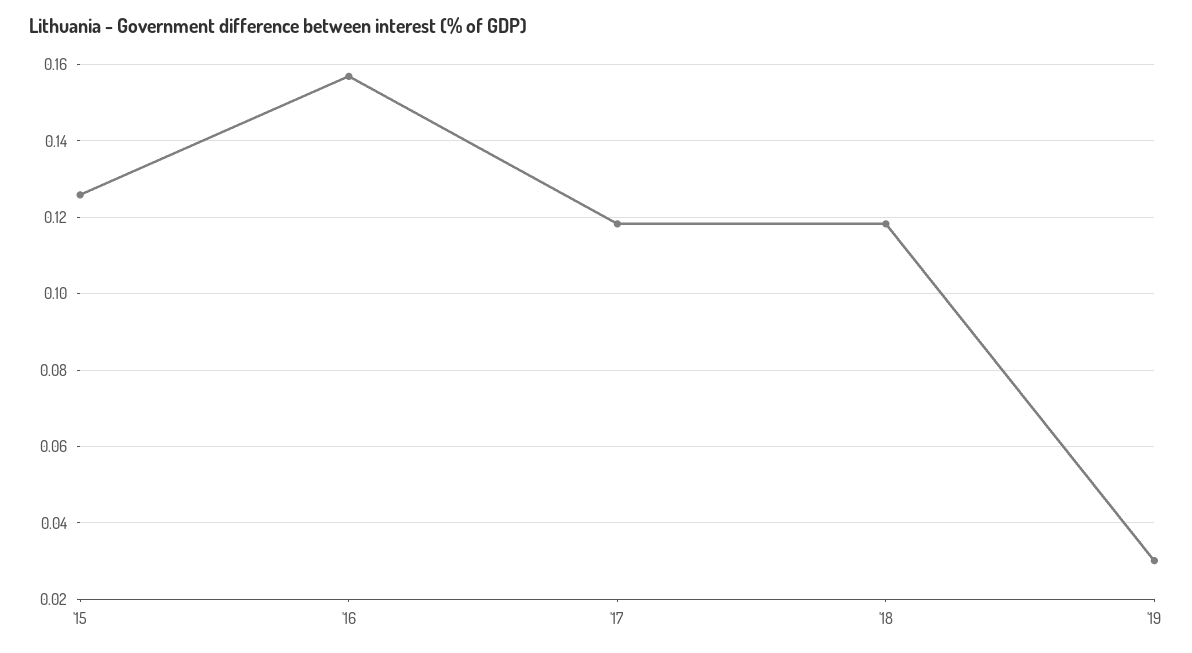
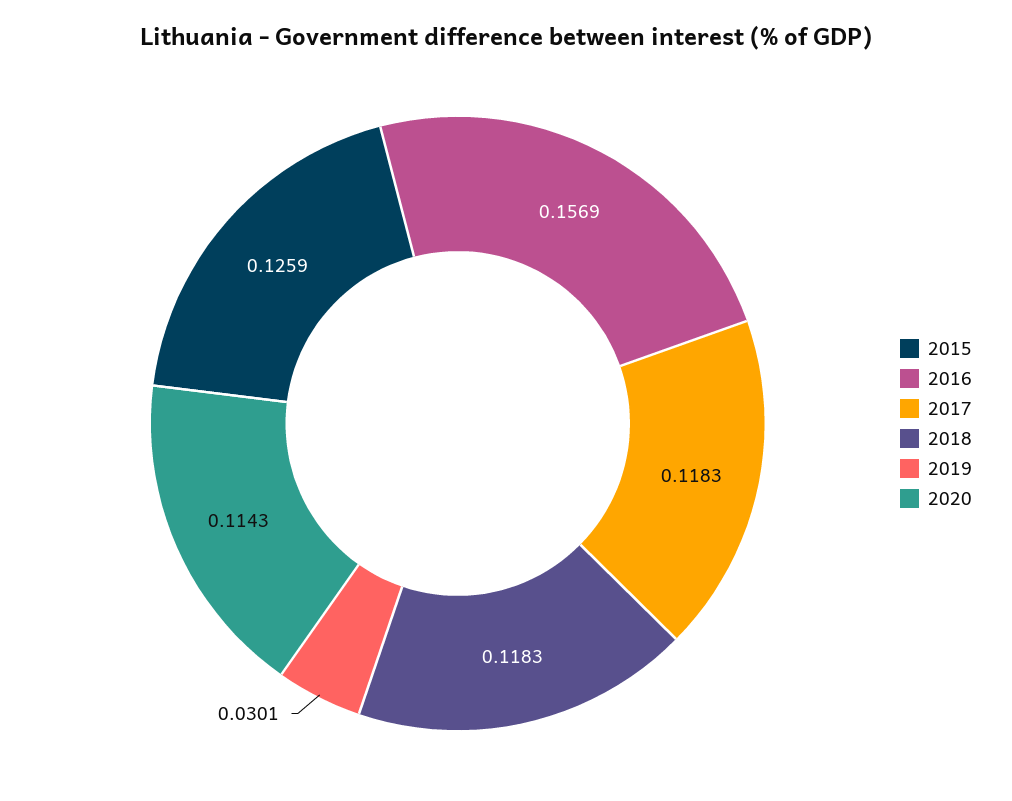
2020: none -> 0.1143

